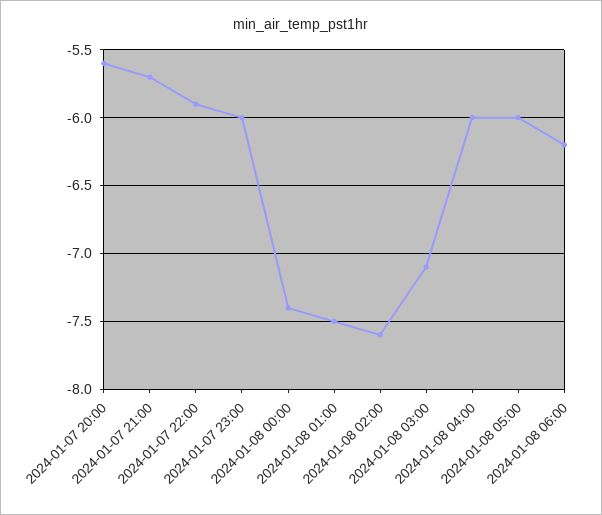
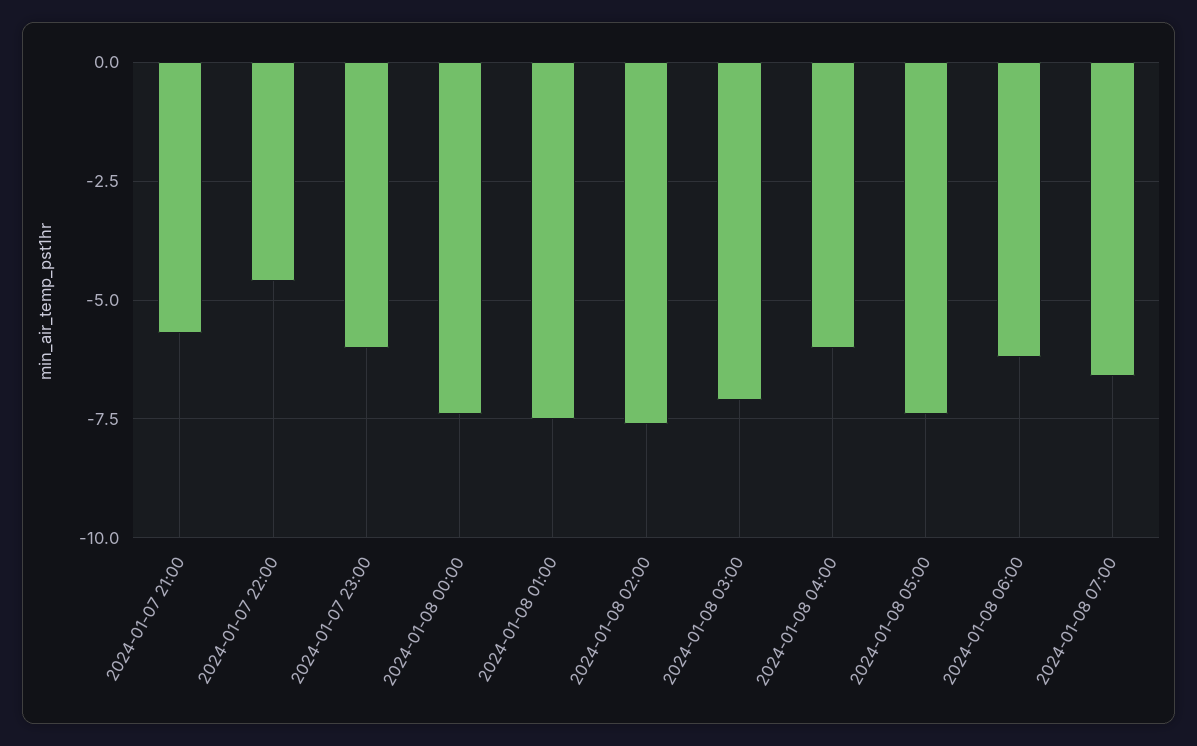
2024-01-07 20:00: -5.6 -> none
2024-01-07 22:00: -5.9 -> -4.5
2024-01-08 05:00: -6 -> -7.5
2024-01-08 07:00: none -> -6.5

